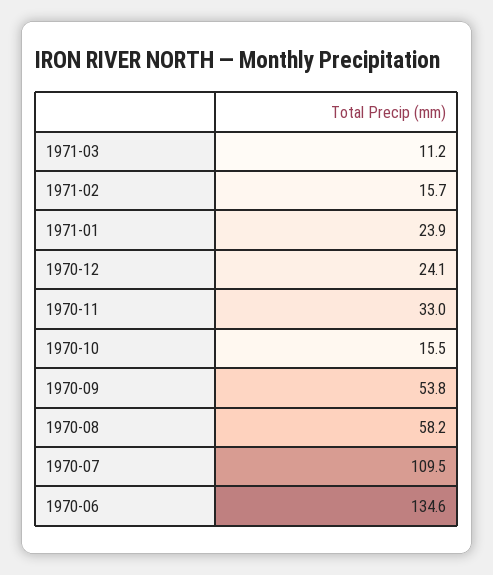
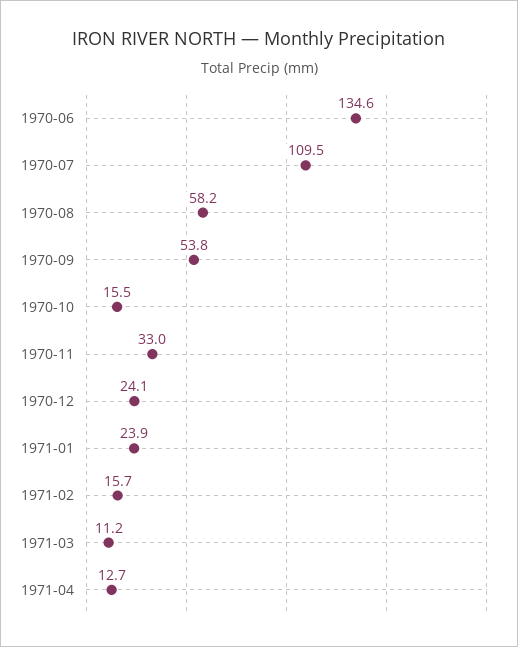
1971-04: none -> 12.7

